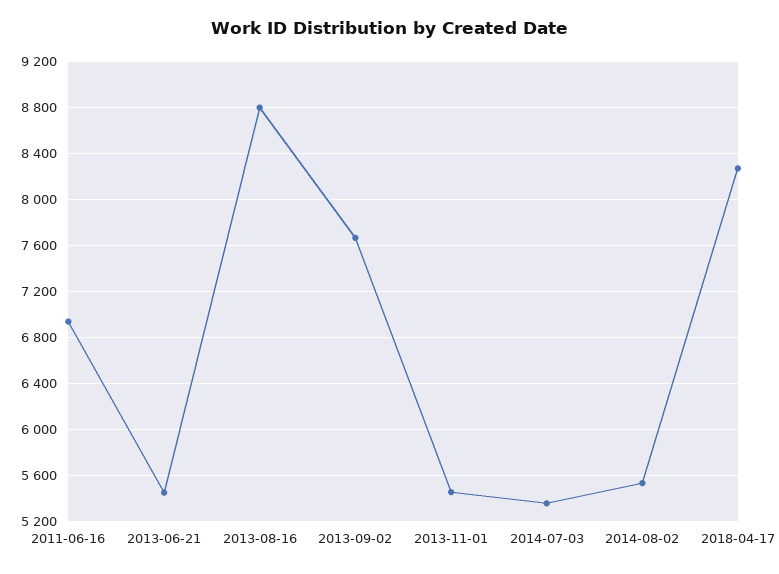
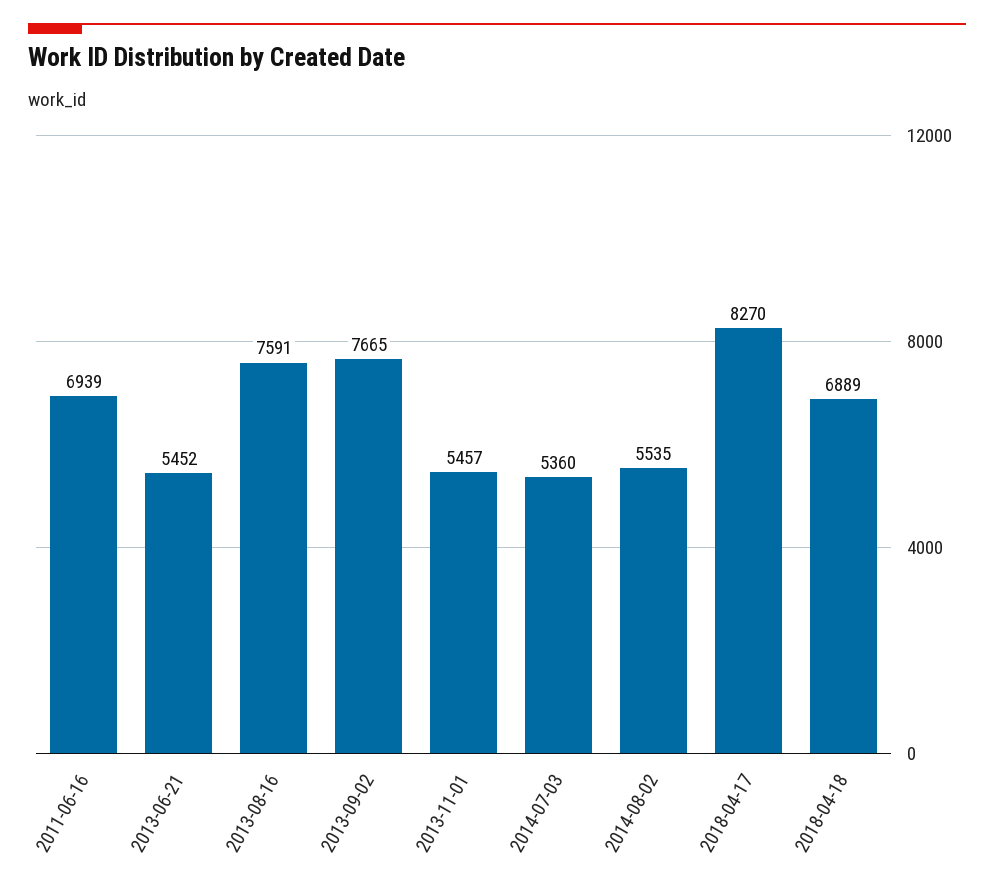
2013-08-16: 8800 -> 7591
2018-04-18: none -> 6889

